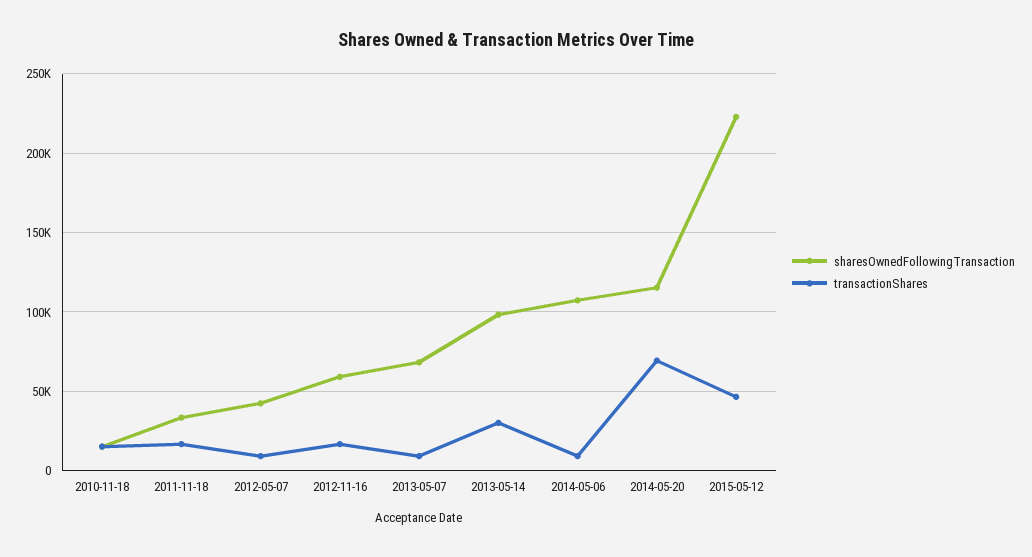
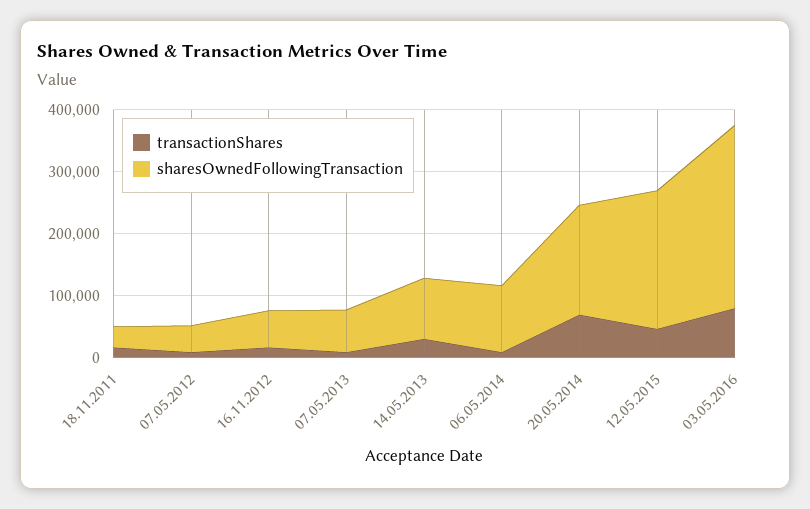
sharesOwnedFollowingTransaction, 2010-11-18: 15000 -> none
transactionShares, 2010-11-18: 15000 -> none
sharesOwnedFollowingTransaction, 2014-05-20: 115000 -> 180000
transactionShares, 03.05.2016: none -> 80000
sharesOwnedFollowingTransaction, 03.05.2016: none -> 300000

